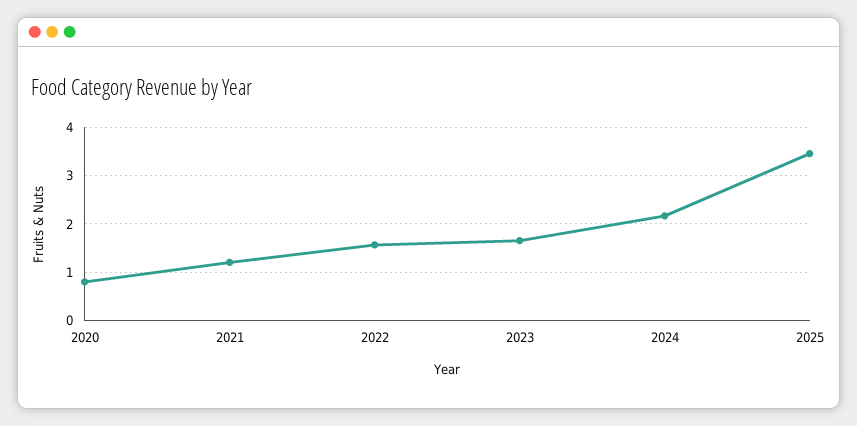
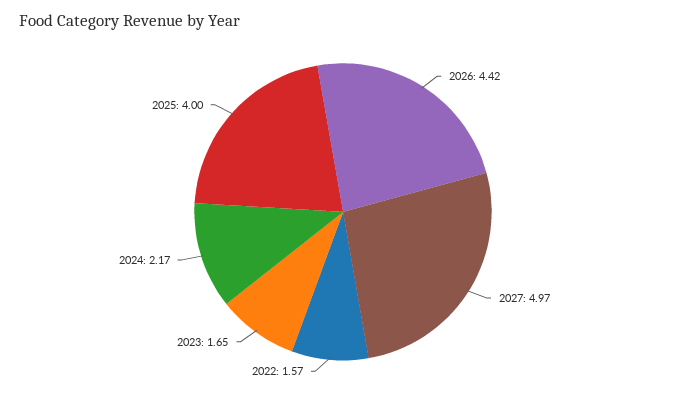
2020: 0.8 -> none
2021: 1.2 -> none
2025: 3.4 -> 4
2026: none -> 4.42
2027: none -> 4.97

